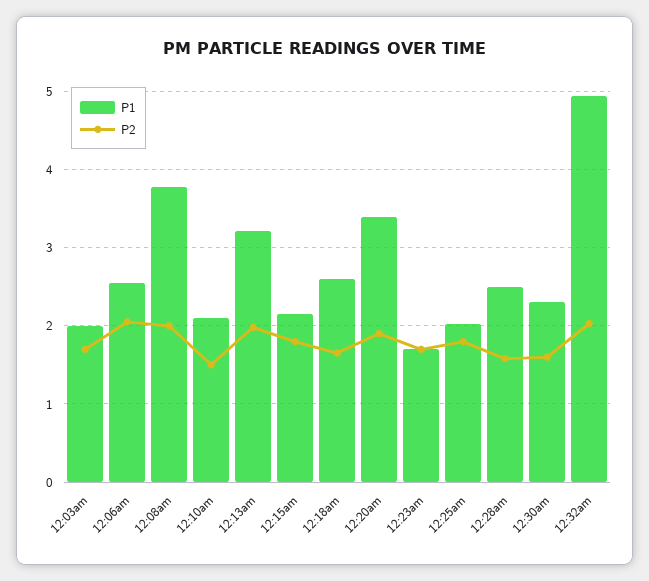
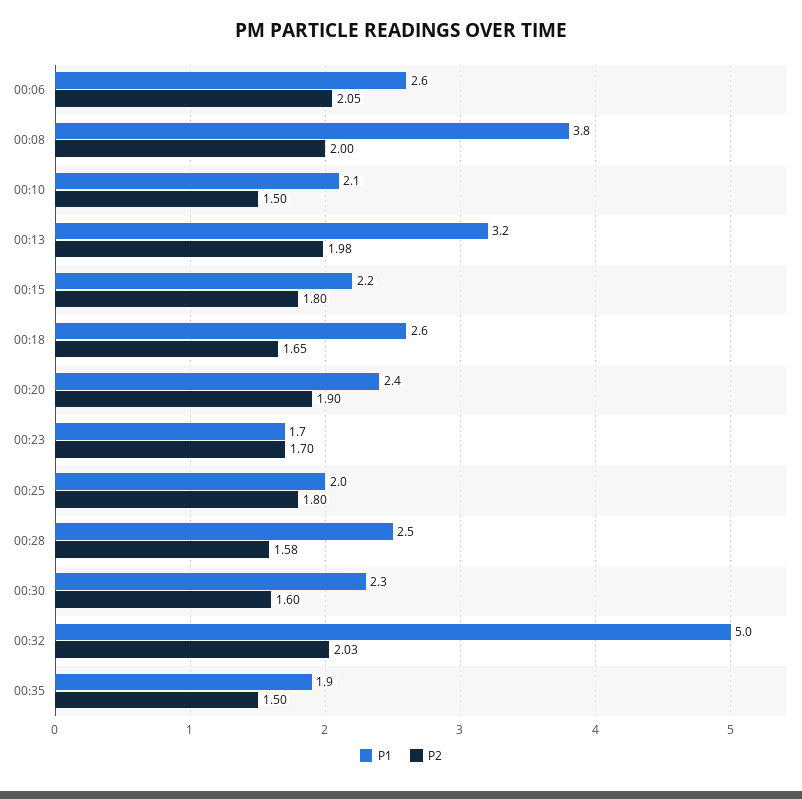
P1, 12:03am: 2 -> none
P2, 12:03am: 1.7 -> none
P1, 12:20am: 3.4 -> 2.4
P1, 00:35: none -> 1.9
P2, 00:35: none -> 1.5

